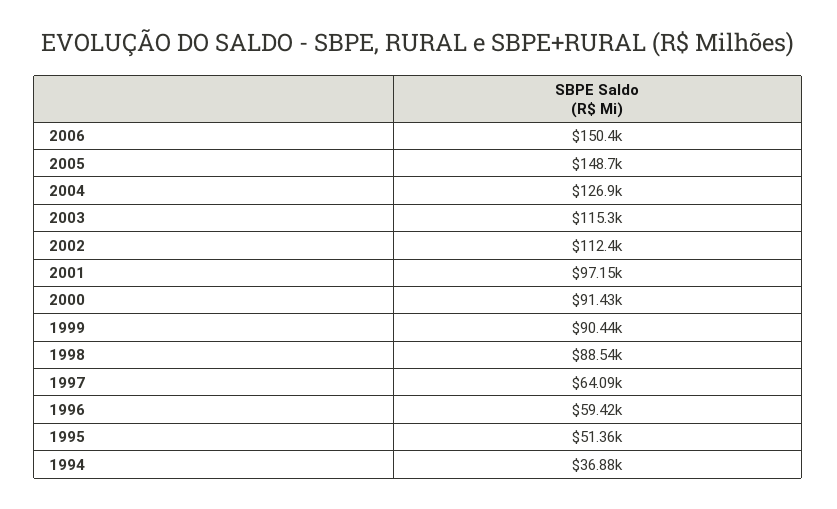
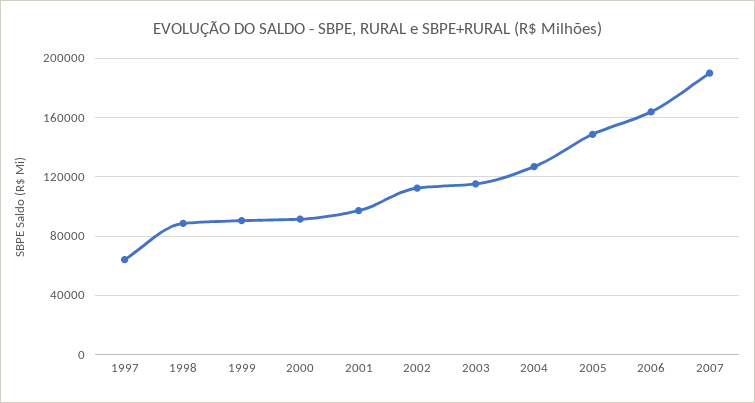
2006: 150400 -> 165000
1996: 59420 -> none
1995: 51360 -> none
1994: 36880 -> none
2007: none -> 190000

